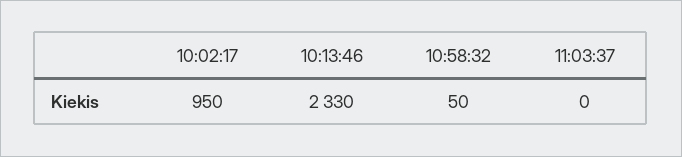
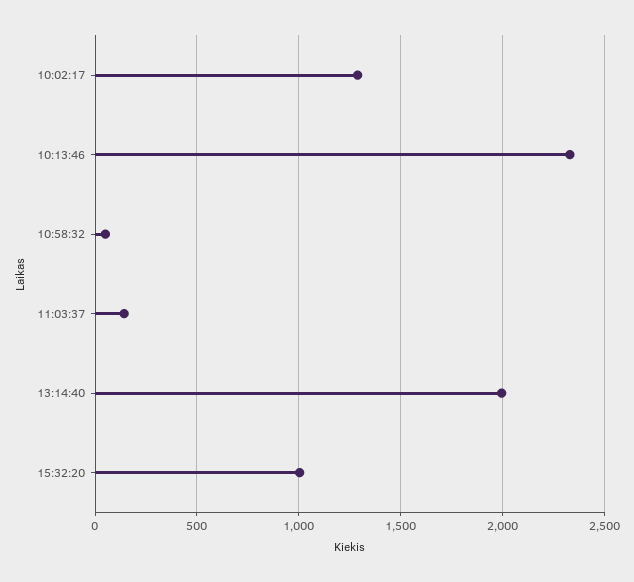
10:02:17: 950 -> 1300
11:03:37: 0 -> 150
13:14:40: none -> 2000
15:32:20: none -> 1000

